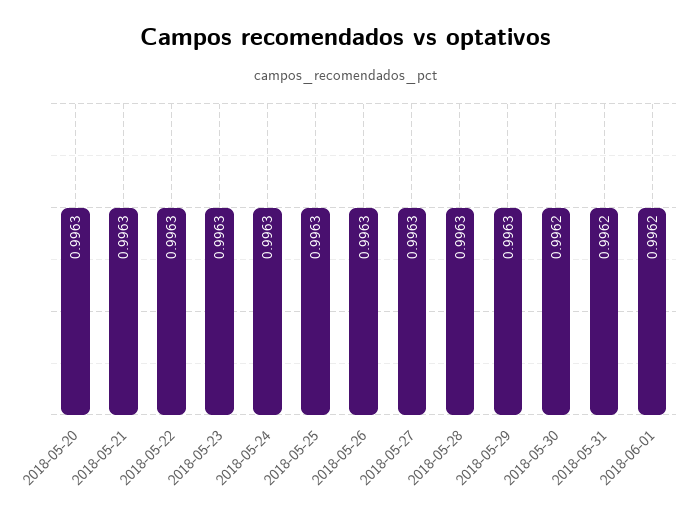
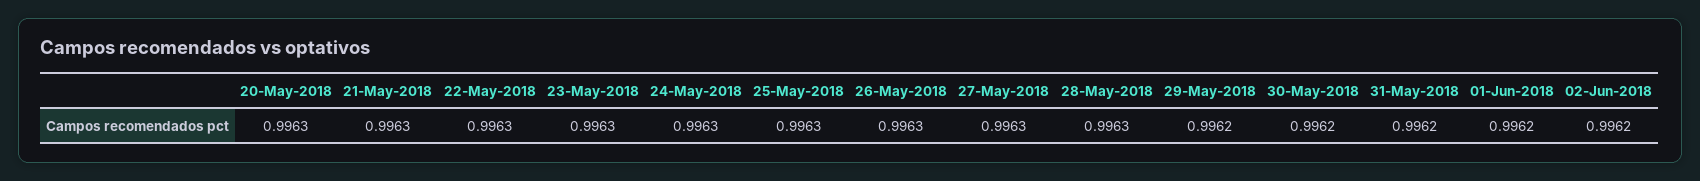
2018-05-29: 0.9963 -> 0.9962
02-Jun-2018: none -> 0.9962

